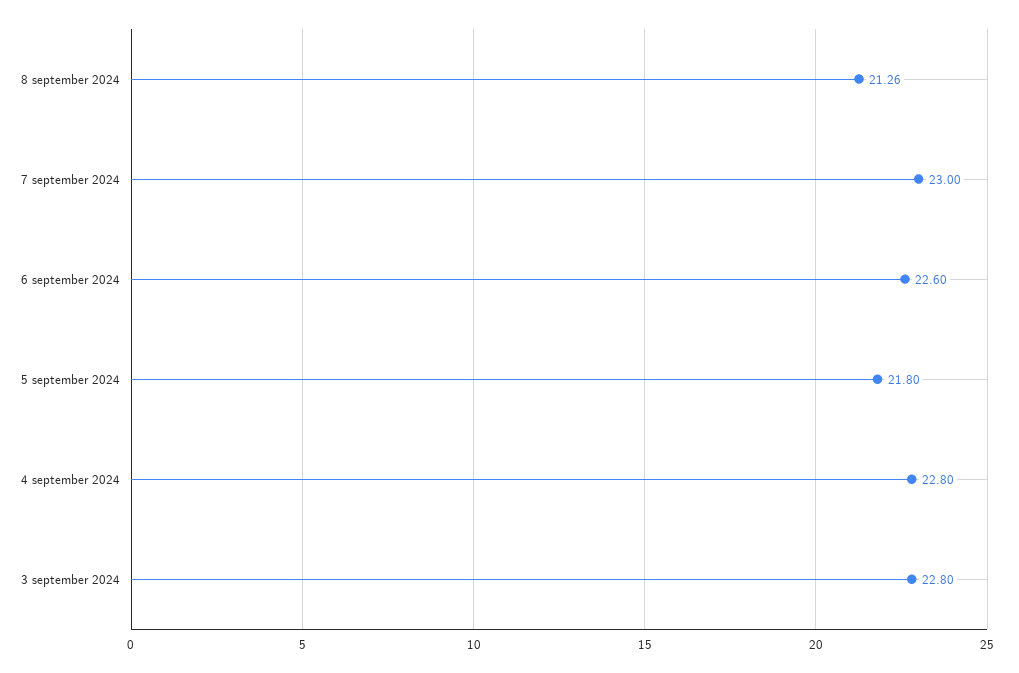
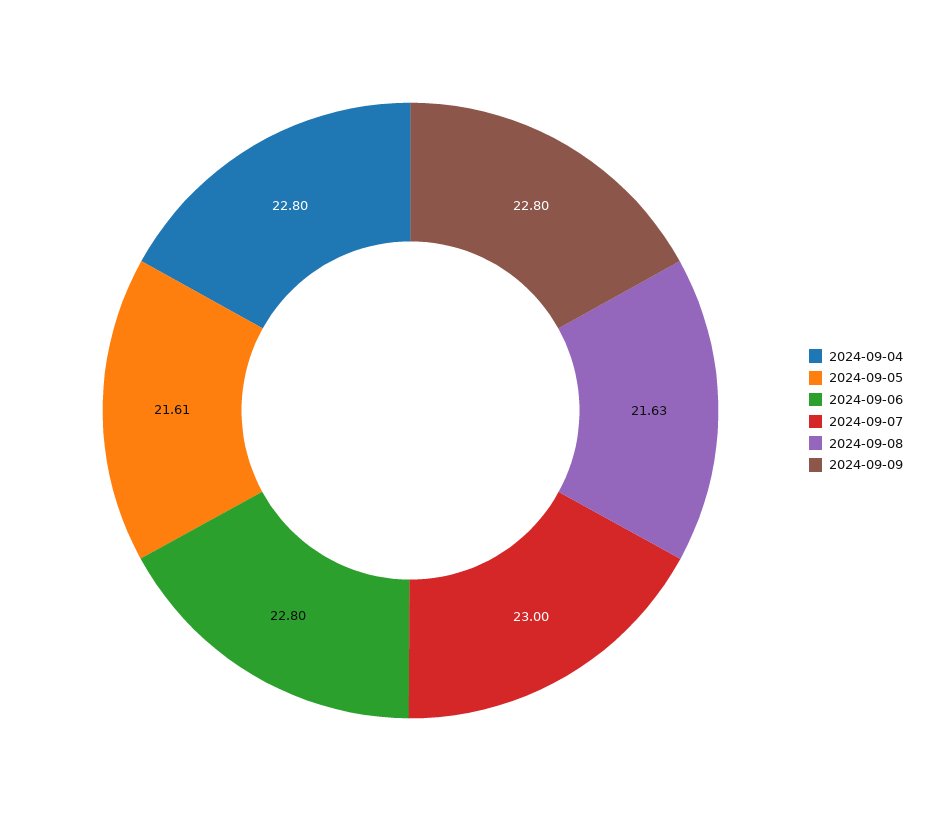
8 september 2024: 21.26 -> 21.63
6 september 2024: 22.6 -> 22.8
5 september 2024: 21.8 -> 21.61
3 september 2024: 22.8 -> none
2024-09-09: none -> 22.8

